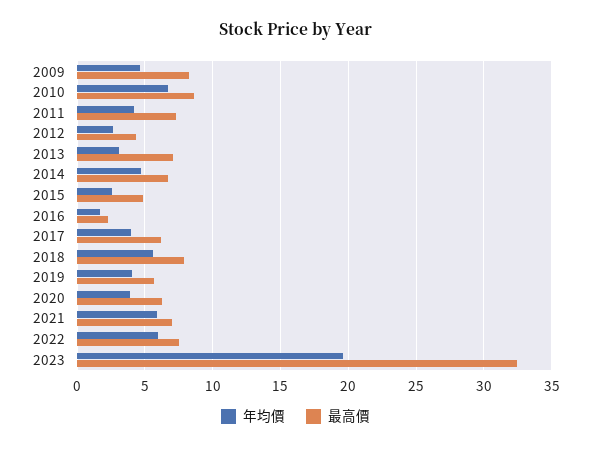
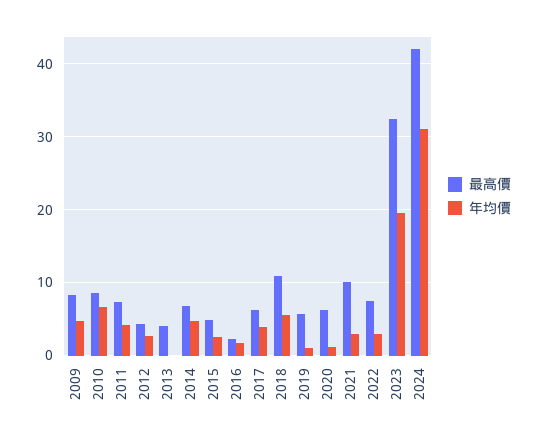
年均價, 2013: 3 -> 0
最高價, 2013: 7 -> 4
最高價, 2018: 8 -> 11
年均價, 2019: 4 -> 1
年均價, 2020: 4 -> 1
年均價, 2021: 6 -> 3
最高價, 2021: 7 -> 10
年均價, 2022: 6 -> 3
最高價, 2024: none -> 42
年均價, 2024: none -> 31

